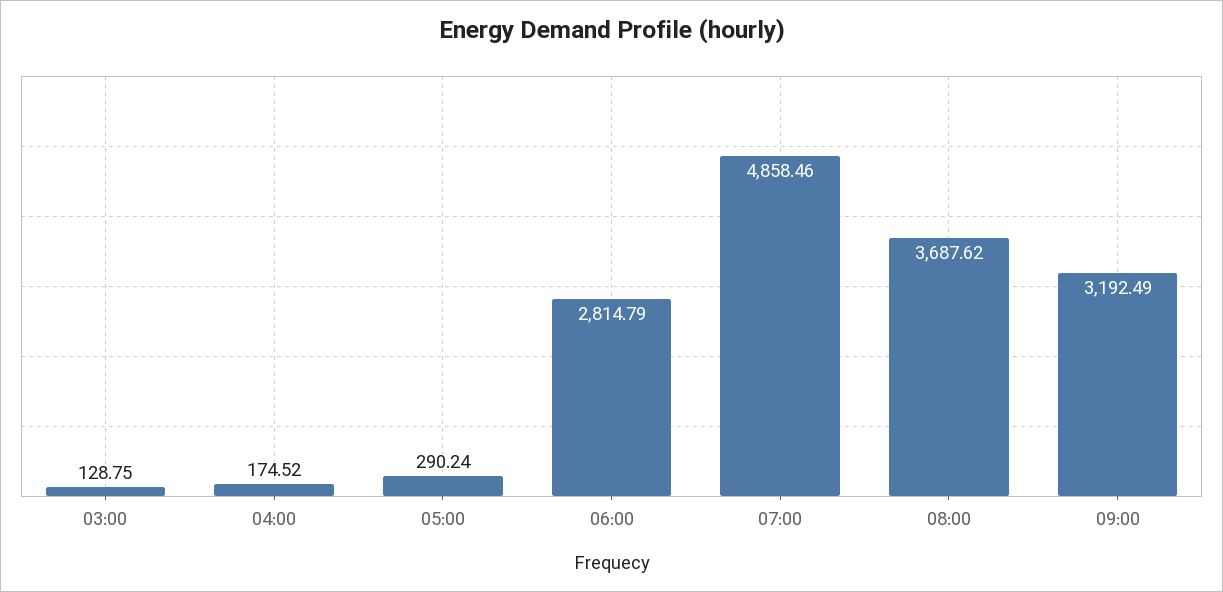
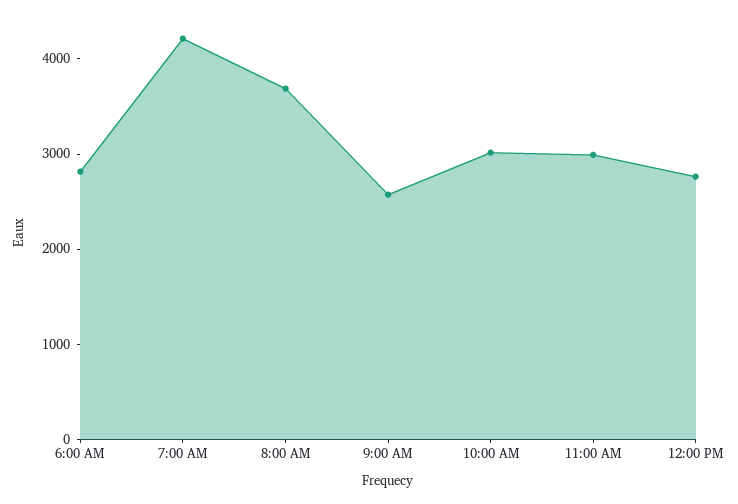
03:00: 128.75 -> none
04:00: 174.52 -> none
05:00: 290.24 -> none
07:00: 4858.46 -> 4200
09:00: 3192.49 -> 2600
10:00 AM: none -> 3000
11:00 AM: none -> 3000
12:00 PM: none -> 2800

